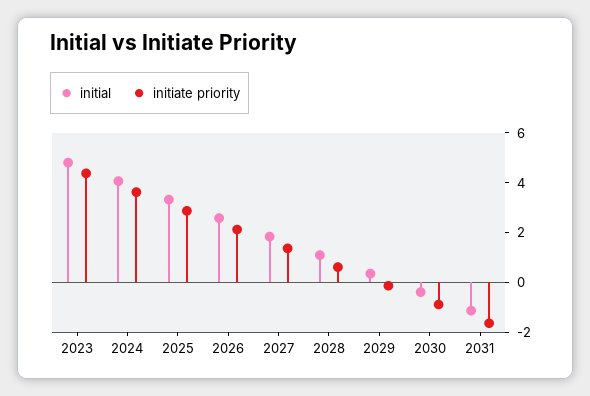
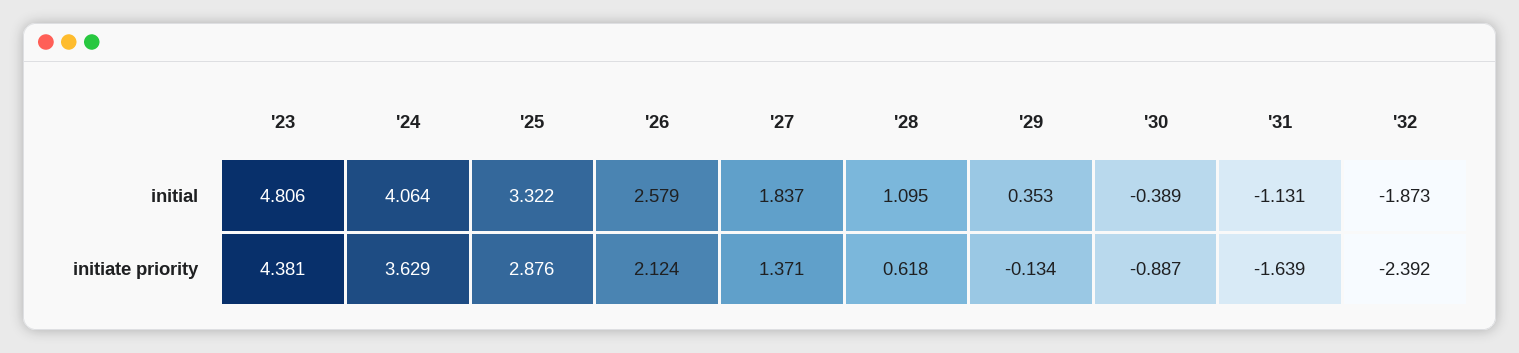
initial, '32: none -> -1.873
initiate priority, '32: none -> -2.392

